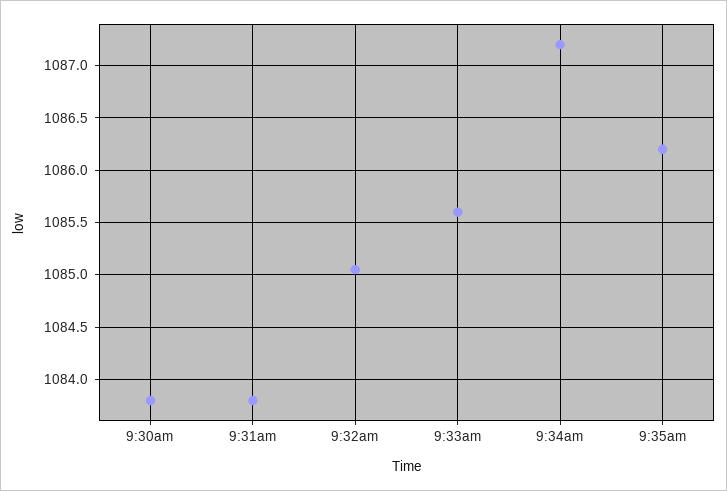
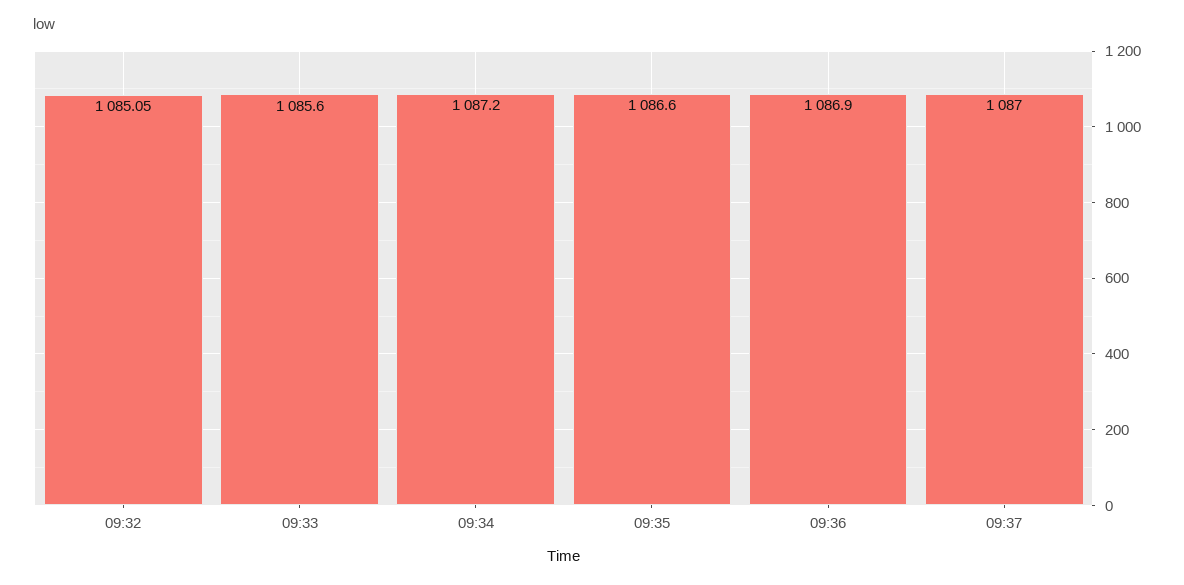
9:30am: 1083.8 -> none
9:31am: 1083.8 -> none
9:35am: 1086.2 -> 1086.6
09:36: none -> 1086.9
09:37: none -> 1087

